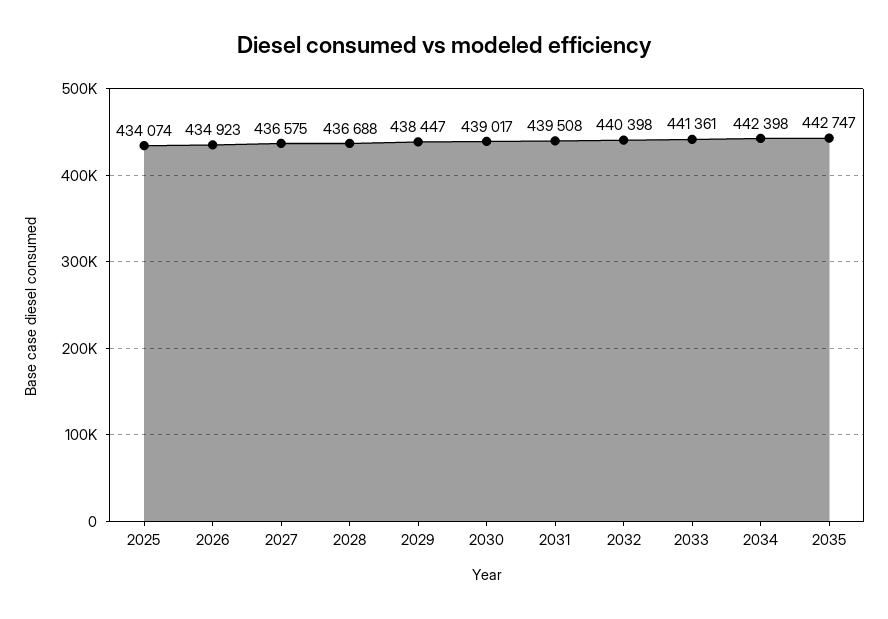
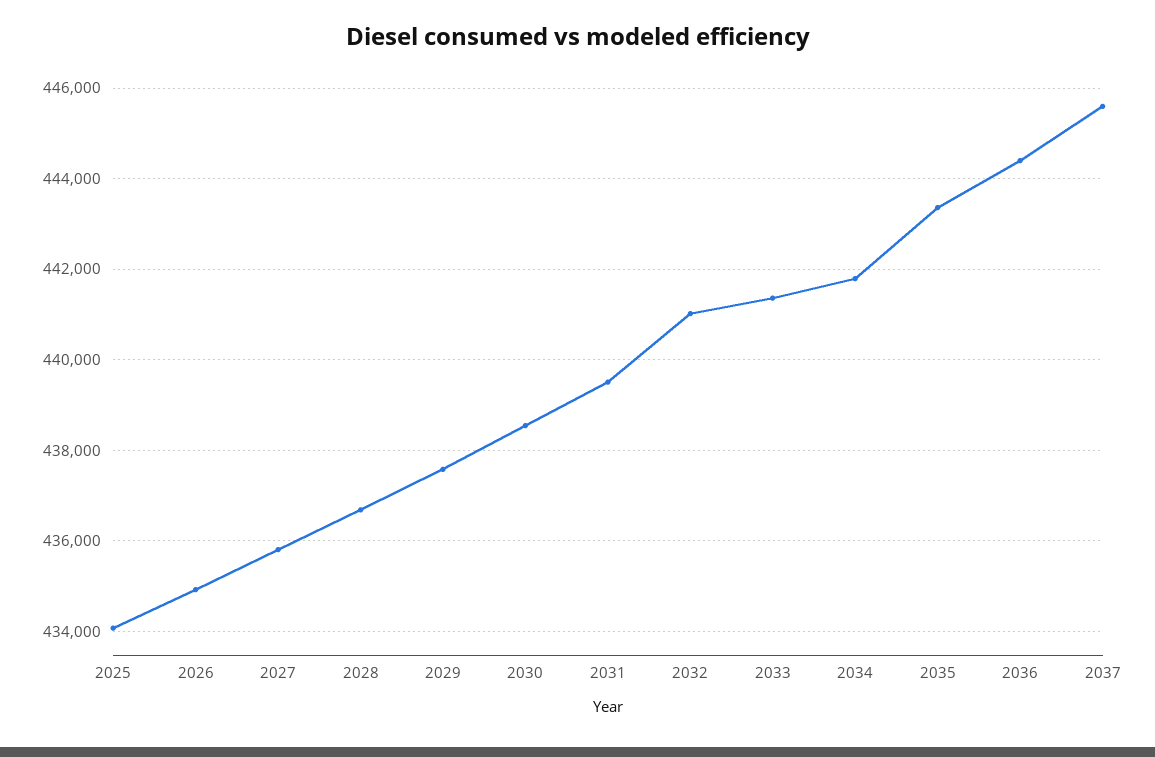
2027: 436575 -> 435800
2029: 438447 -> 437600
2030: 439017 -> 438600
2032: 440398 -> 441000
2034: 442398 -> 441800
2035: 442747 -> 443400
2036: none -> 444400
2037: none -> 445600

